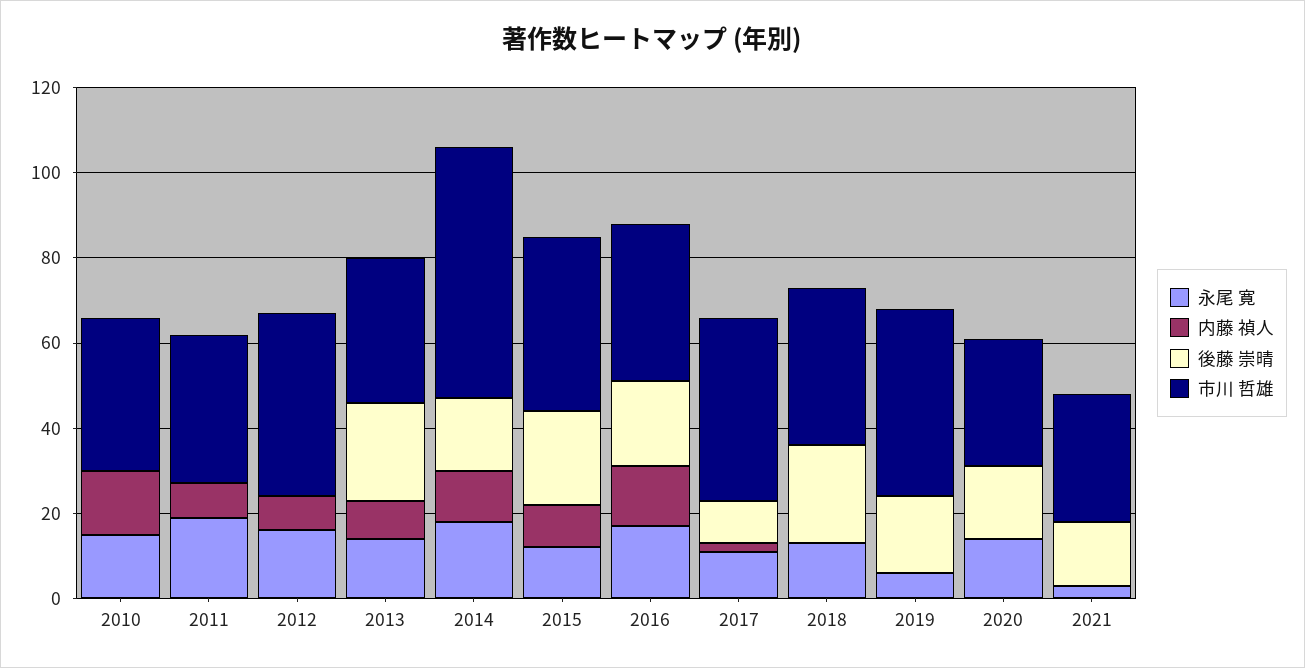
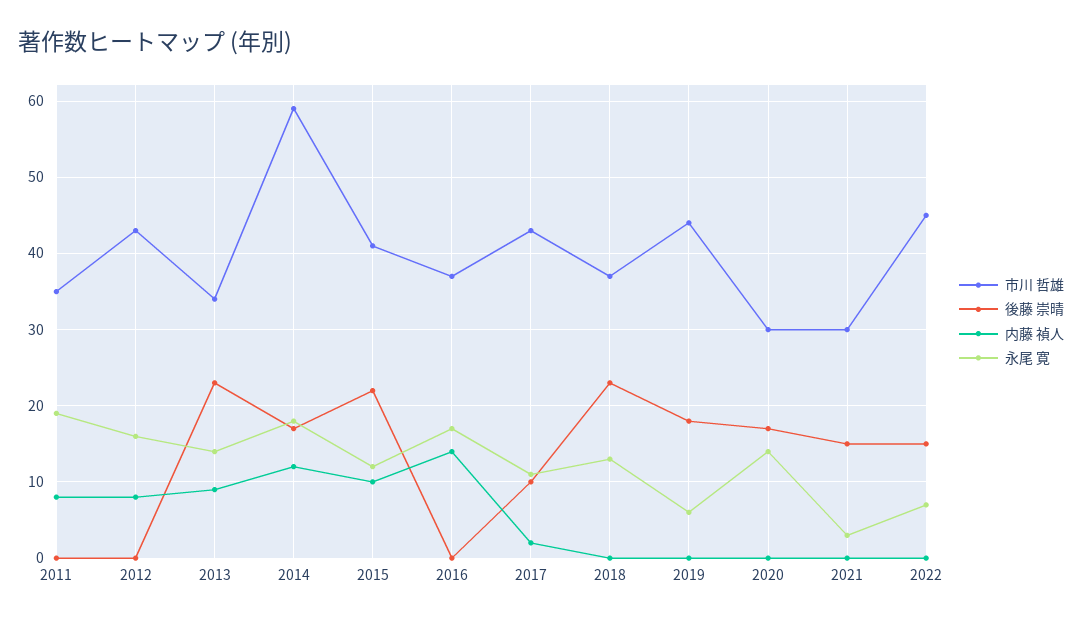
永尾 寛, 2010: 15 -> none
内藤 禎人, 2010: 15 -> none
後藤 崇晴, 2010: 0 -> none
市川 哲雄, 2010: 35 -> none
後藤 崇晴, 2016: 20 -> 0
市川 哲雄, 2022: none -> 45
後藤 崇晴, 2022: none -> 15
内藤 禎人, 2022: none -> 0
永尾 寛, 2022: none -> 7

